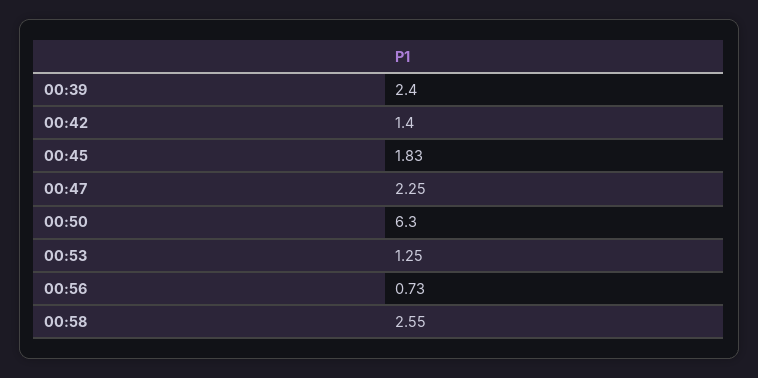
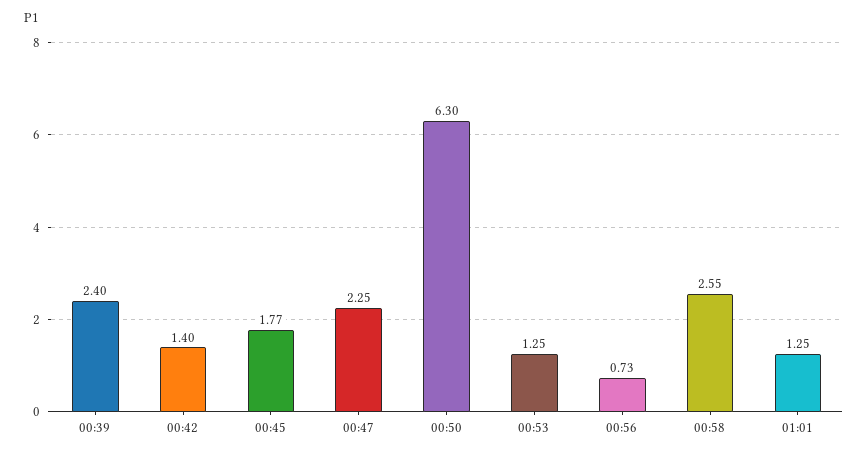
00:45: 1.83 -> 1.77
01:01: none -> 1.25

